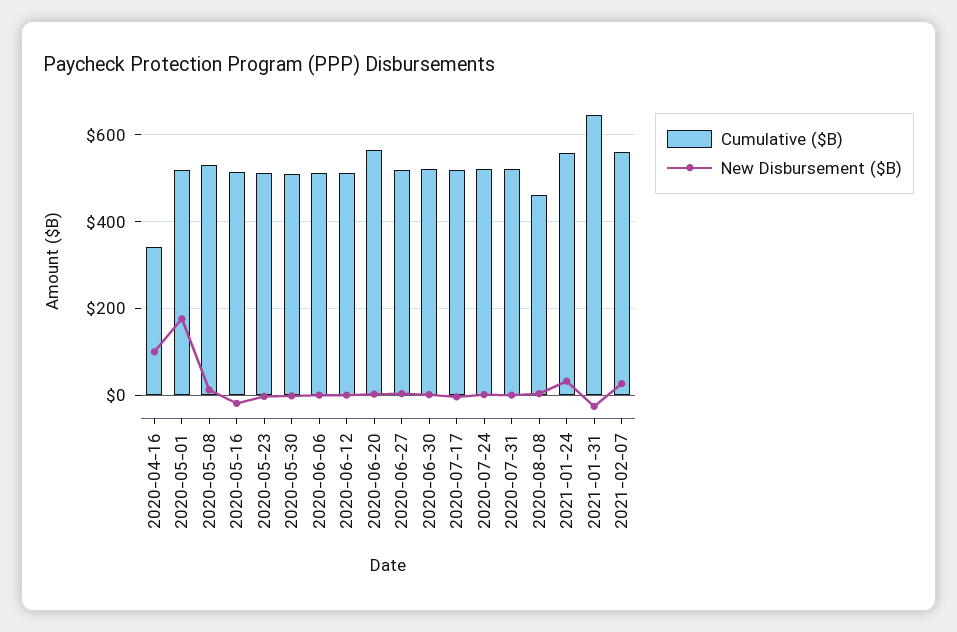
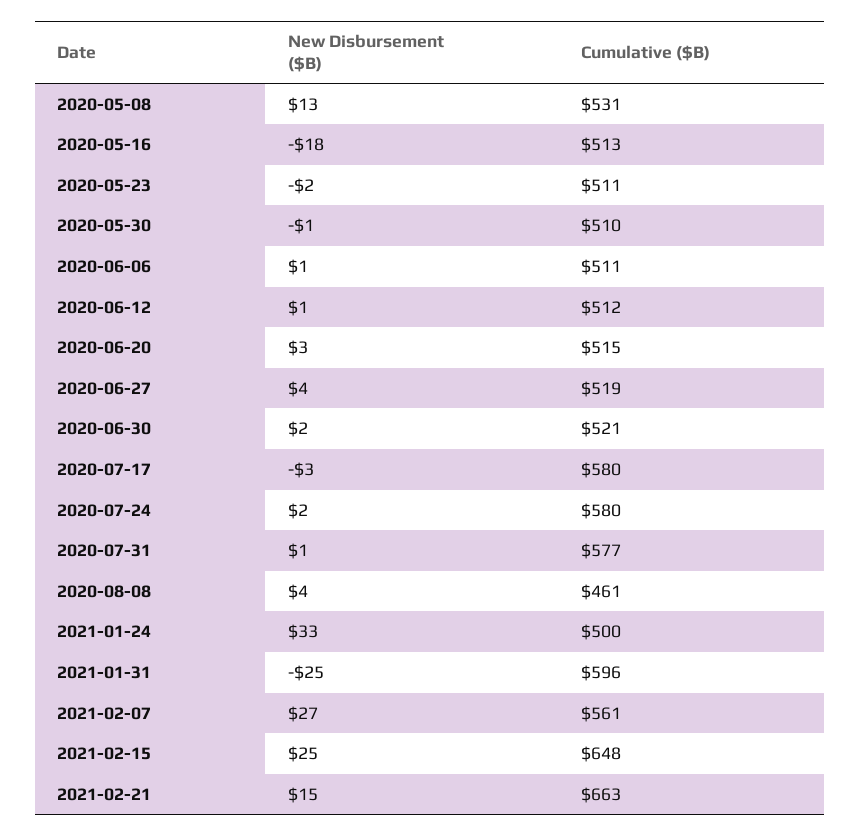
Cumulative ($B), 2020-04-16: 340 -> none
New Disbursement ($B), 2020-04-16: 100 -> none
Cumulative ($B), 2020-05-01: 520 -> none
New Disbursement ($B), 2020-05-01: 180 -> none
Cumulative ($B), 2020-06-20: 560 -> 515
Cumulative ($B), 2020-07-17: 520 -> 580
Cumulative ($B), 2020-07-24: 520 -> 580
Cumulative ($B), 2020-07-31: 520 -> 577
Cumulative ($B), 2021-01-24: 560 -> 500
Cumulative ($B), 2021-01-31: 640 -> 596
New Disbursement ($B), 2021-02-15: none -> 25
Cumulative ($B), 2021-02-15: none -> 648
New Disbursement ($B), 2021-02-21: none -> 15
Cumulative ($B), 2021-02-21: none -> 663

